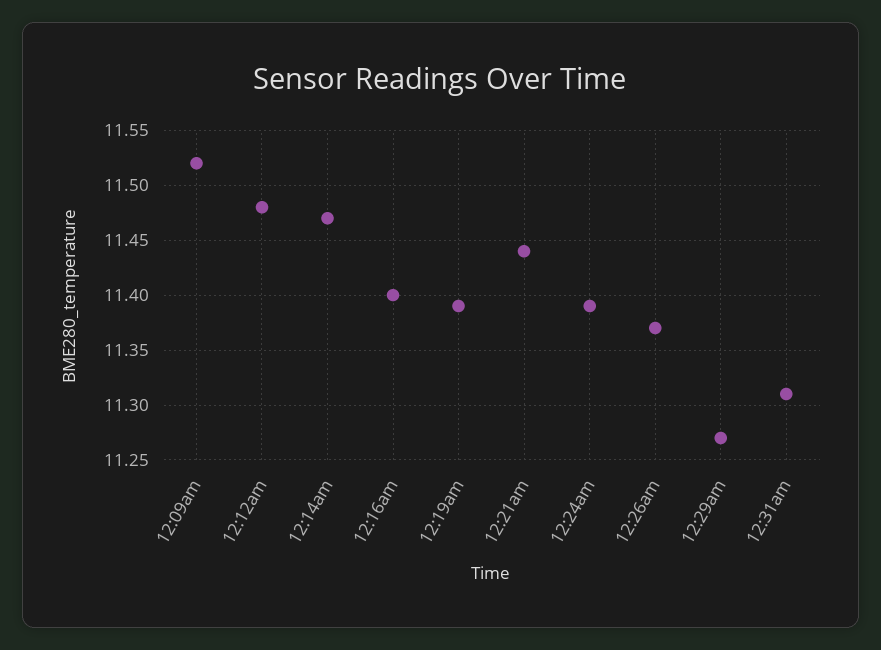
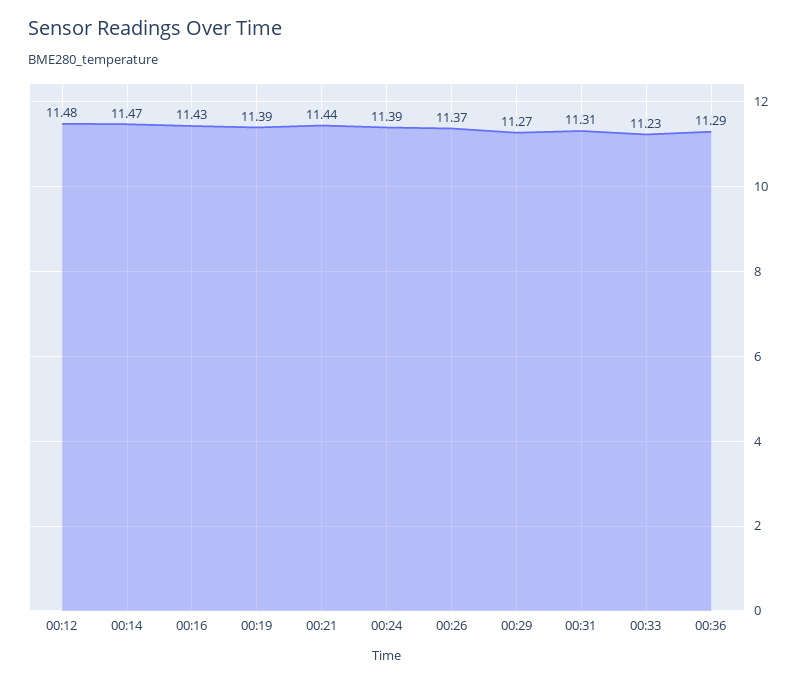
12:09am: 11.52 -> none
12:16am: 11.4 -> 11.43
00:33: none -> 11.23
00:36: none -> 11.29

